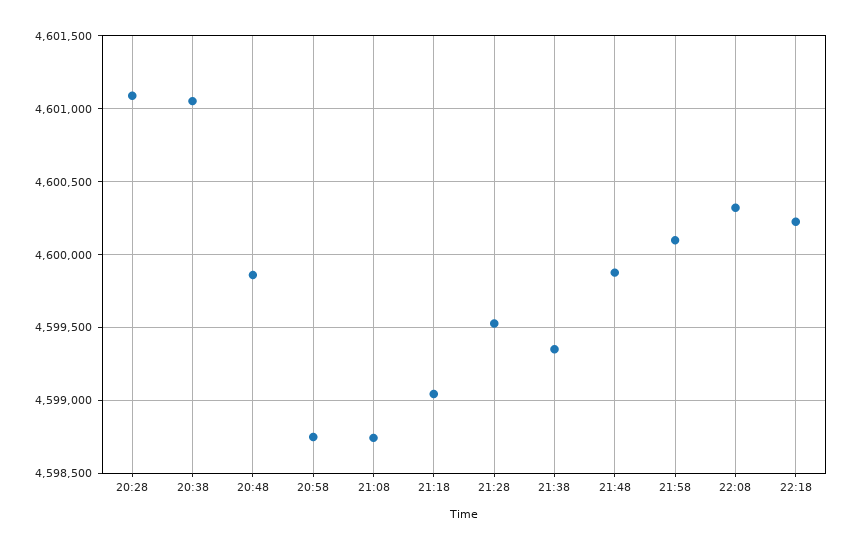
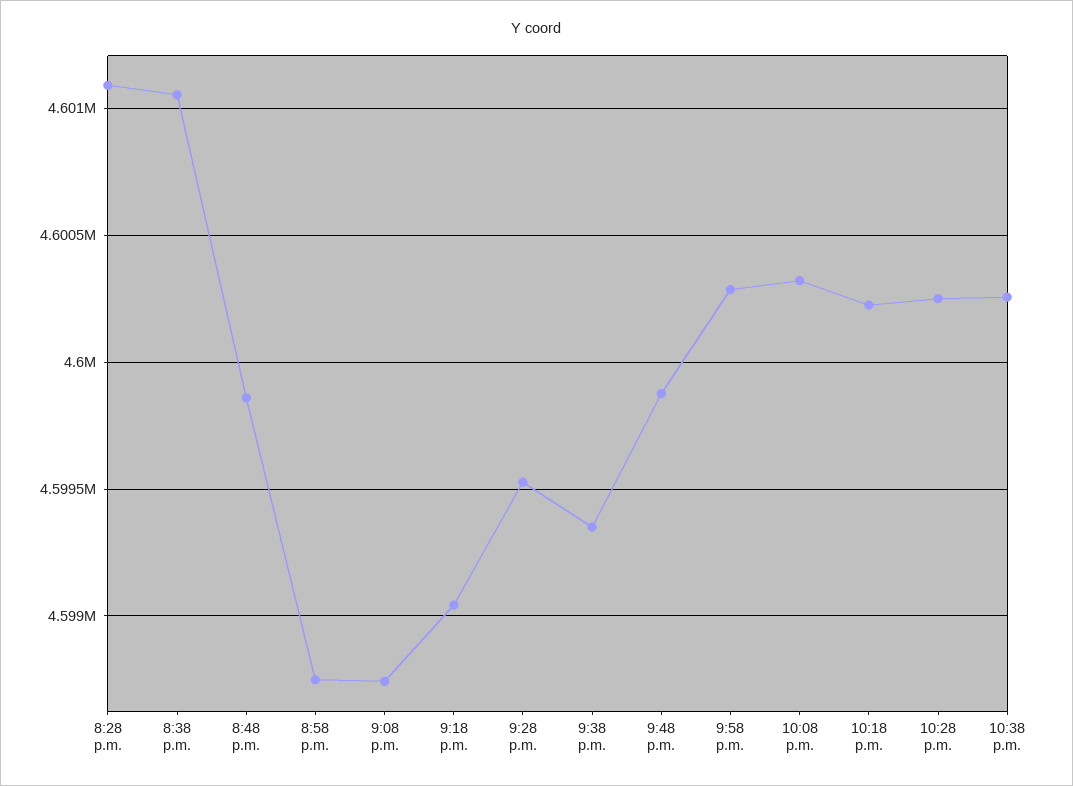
21:58: 4600100 -> 4600300
10:28 p.m.: none -> 4600250
10:38 p.m.: none -> 4600250

